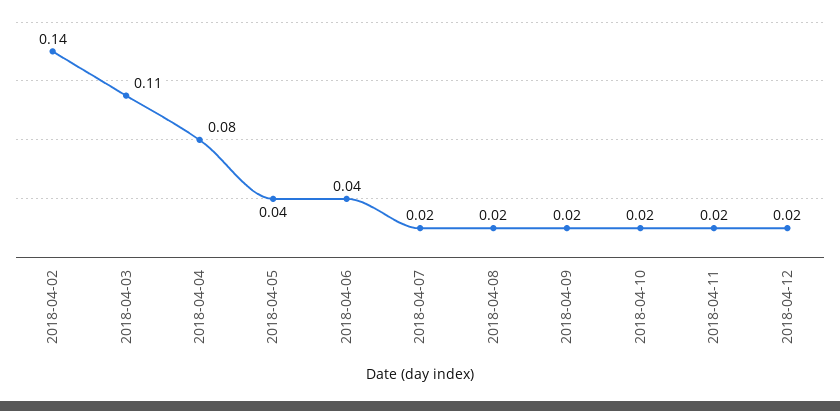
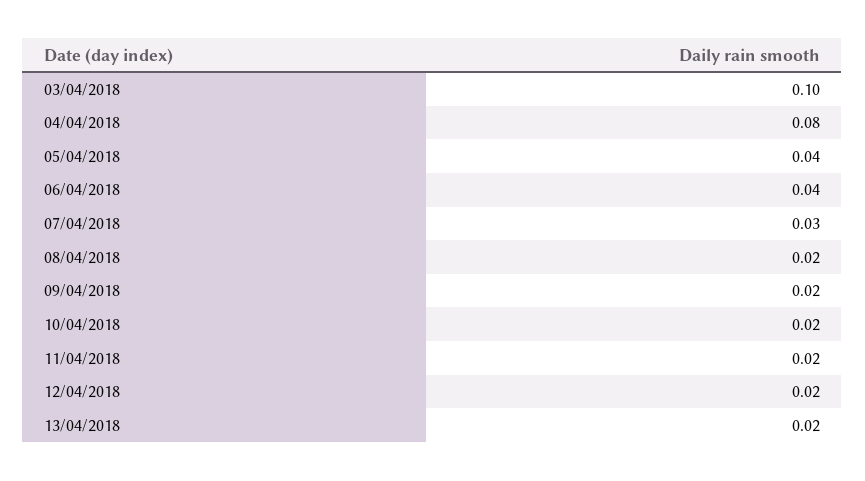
2018-04-02: 0.14 -> none
2018-04-03: 0.11 -> 0.1
2018-04-07: 0.02 -> 0.03
13/04/2018: none -> 0.02

